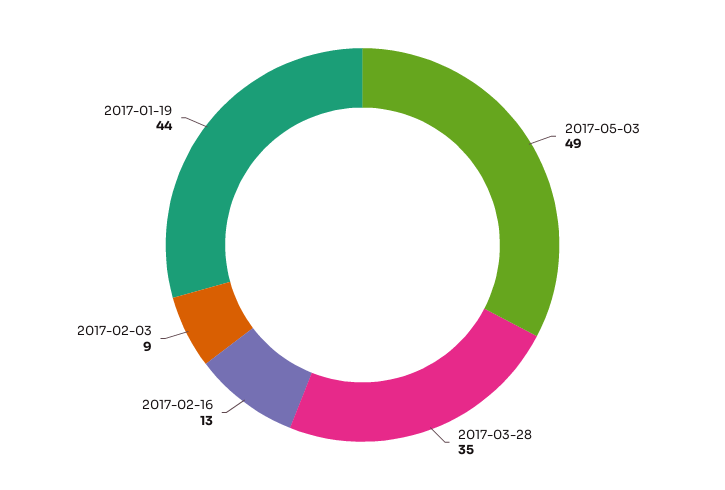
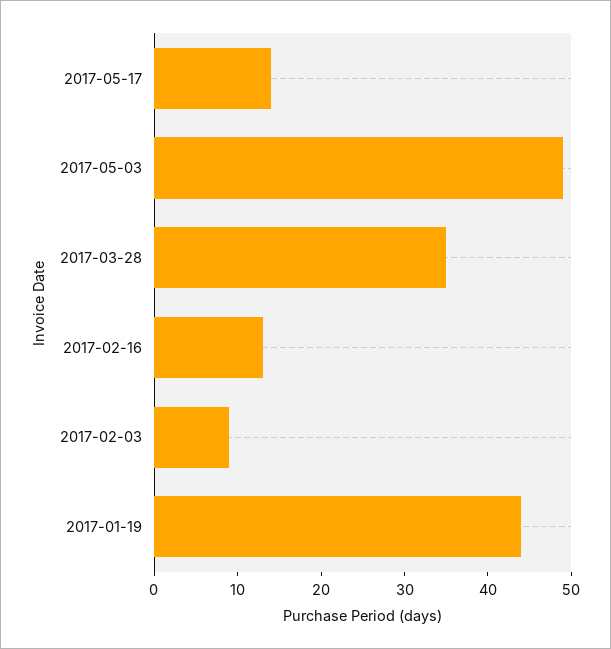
2017-05-17: none -> 14

